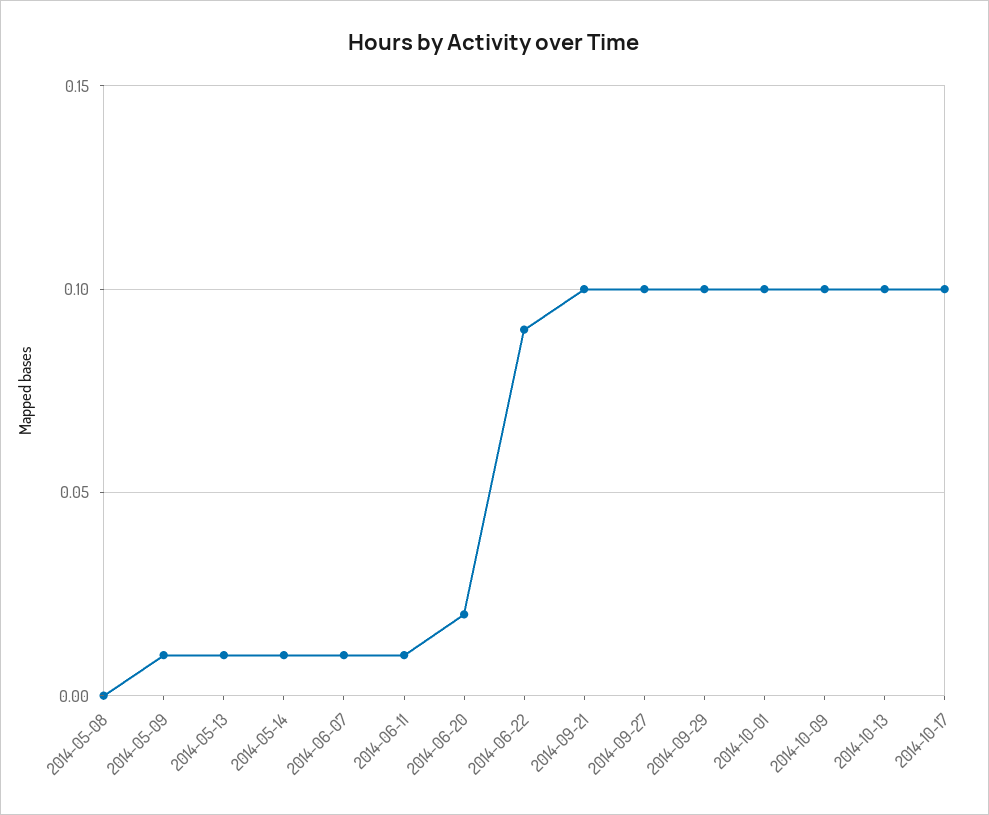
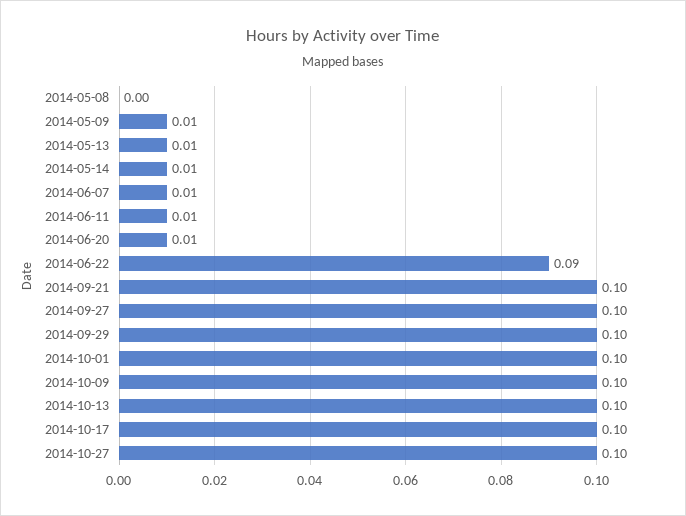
2014-06-20: 0.02 -> 0.01
2014-10-27: none -> 0.1

